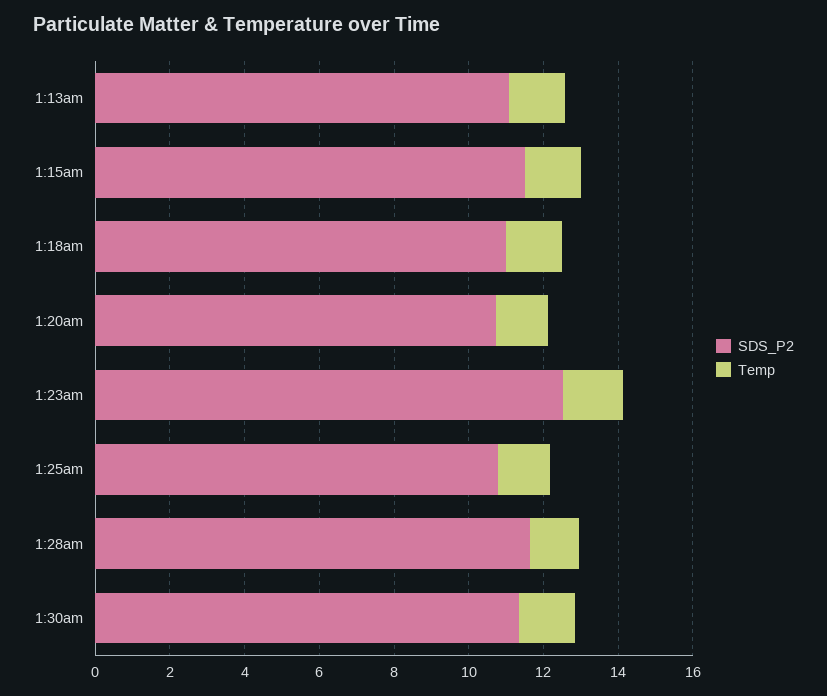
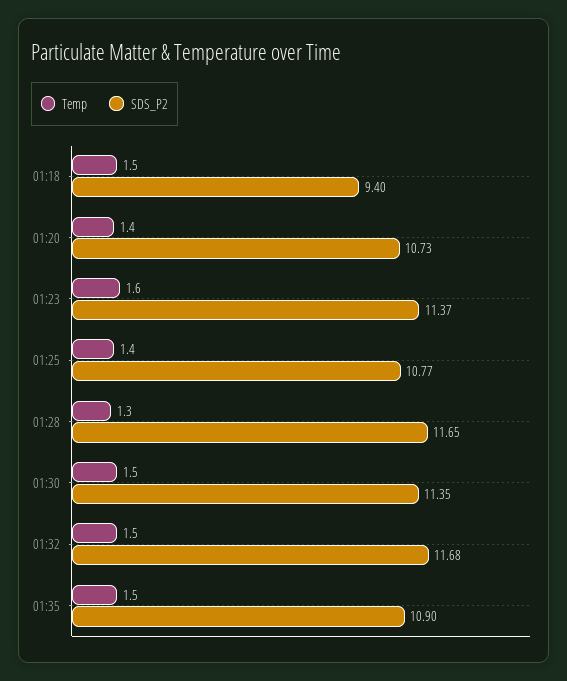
SDS_P2, 1:13am: 11 -> none
Temp, 1:13am: 1.5 -> none
SDS_P2, 1:15am: 11.5 -> none
Temp, 1:15am: 1.5 -> none
SDS_P2, 1:18am: 11 -> 9.4
SDS_P2, 1:23am: 12.5 -> 11.37
Temp, 01:32: none -> 1.5
SDS_P2, 01:32: none -> 11.68
Temp, 01:35: none -> 1.5
SDS_P2, 01:35: none -> 10.9

